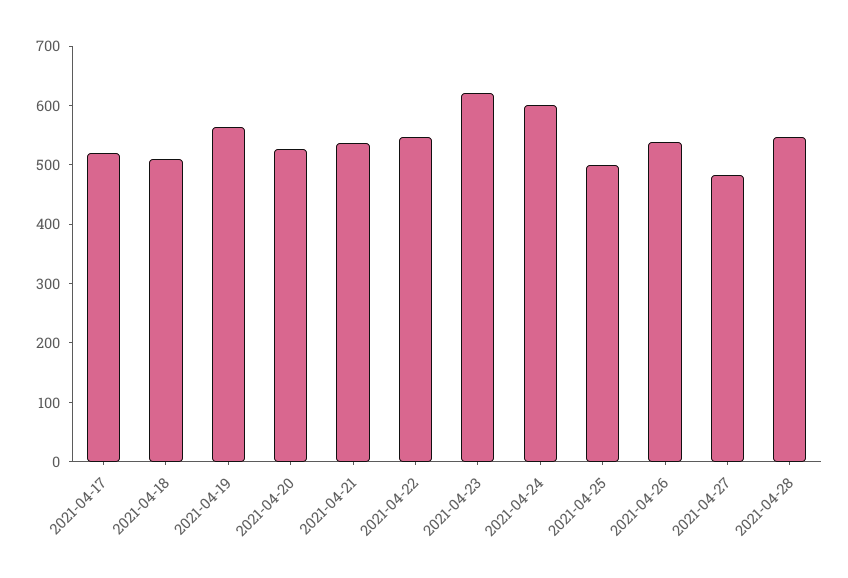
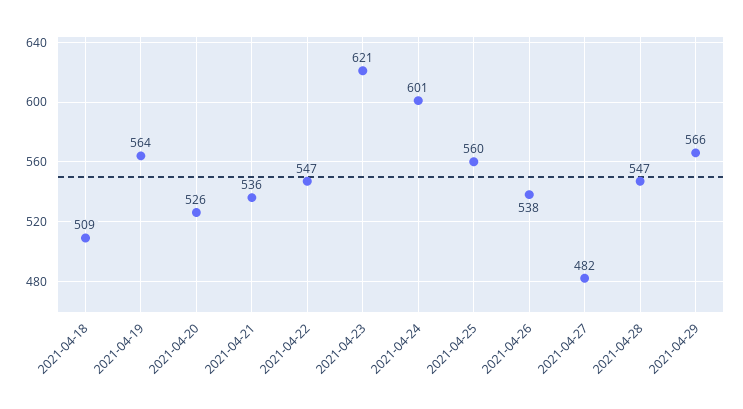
2021-04-17: 520 -> none
2021-04-25: 500 -> 560
2021-04-29: none -> 566

